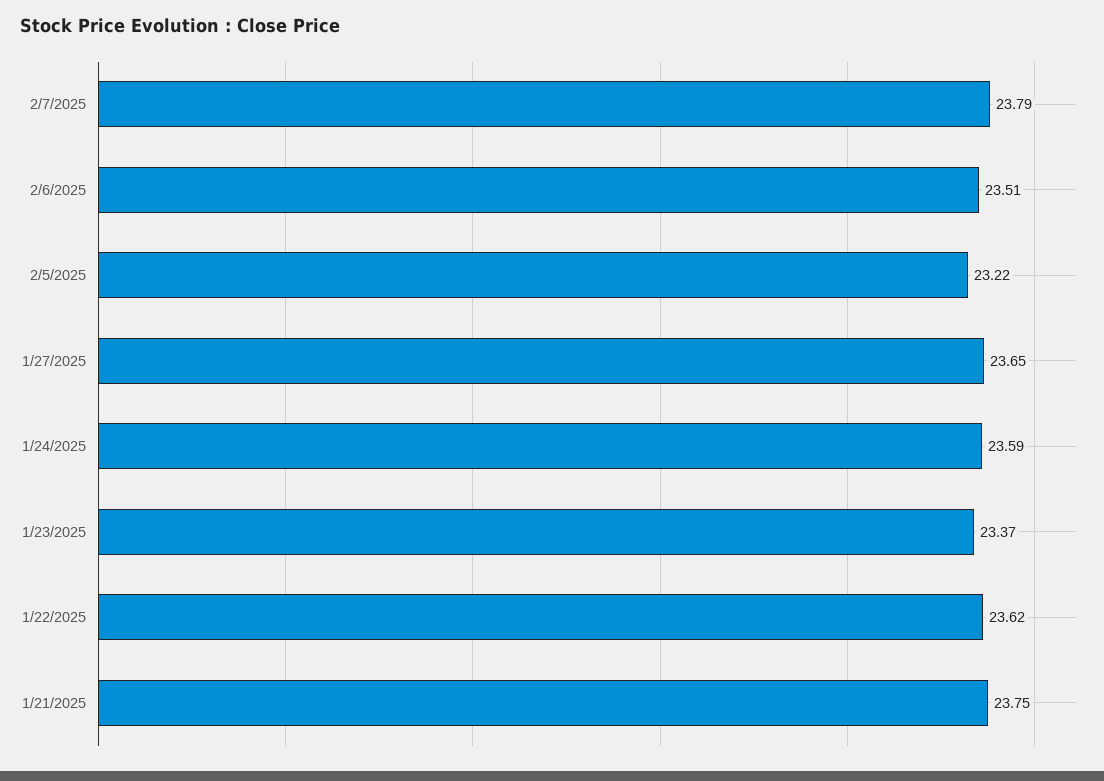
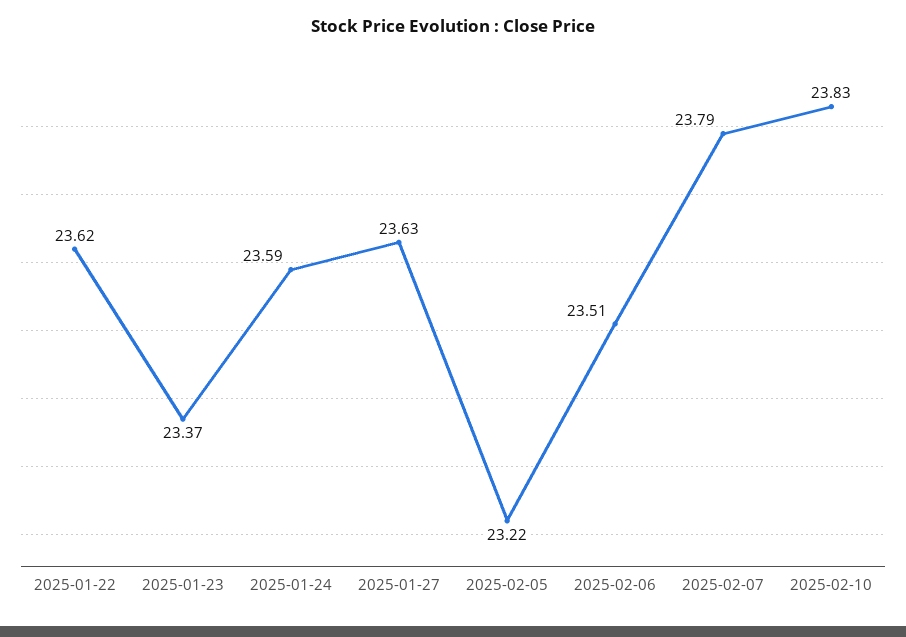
1/27/2025: 23.65 -> 23.63
1/21/2025: 23.75 -> none
2025-02-10: none -> 23.83

